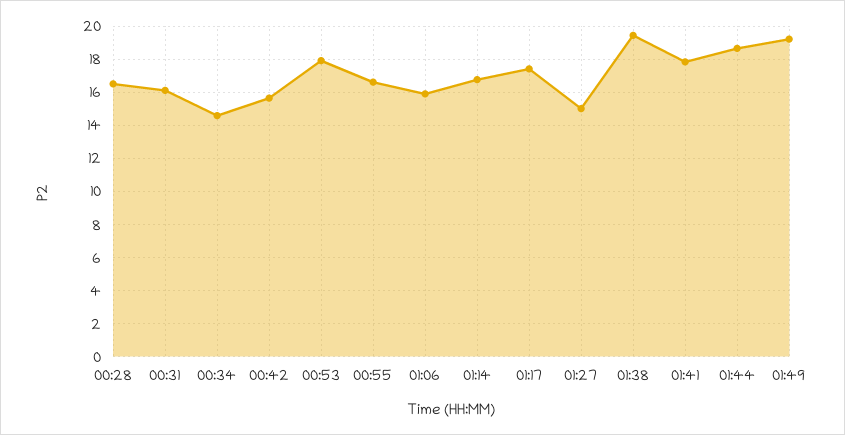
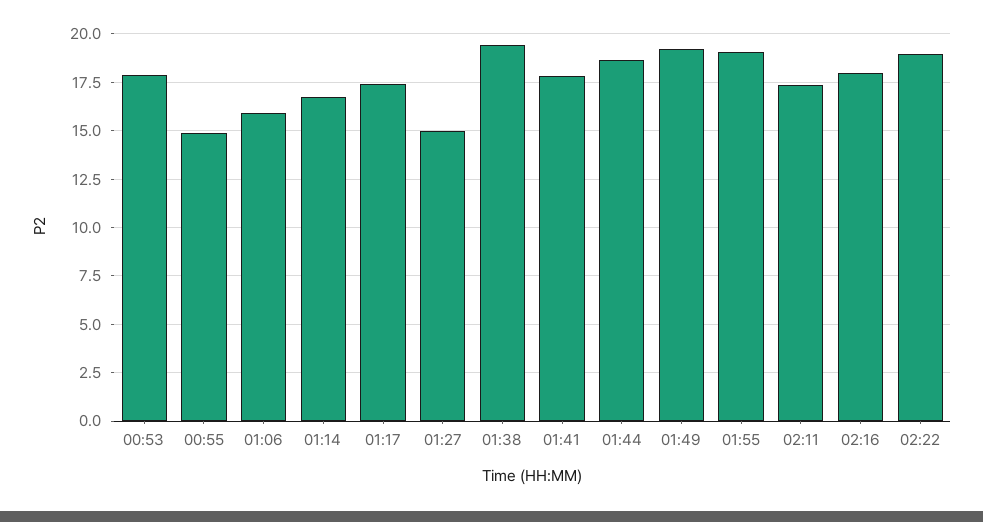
00:28: 16.5 -> none
00:31: 16 -> none
00:34: 14.5 -> none
00:42: 15.5 -> none
00:55: 16.5 -> 15
01:55: none -> 19
02:11: none -> 17.5
02:16: none -> 18
02:22: none -> 19

